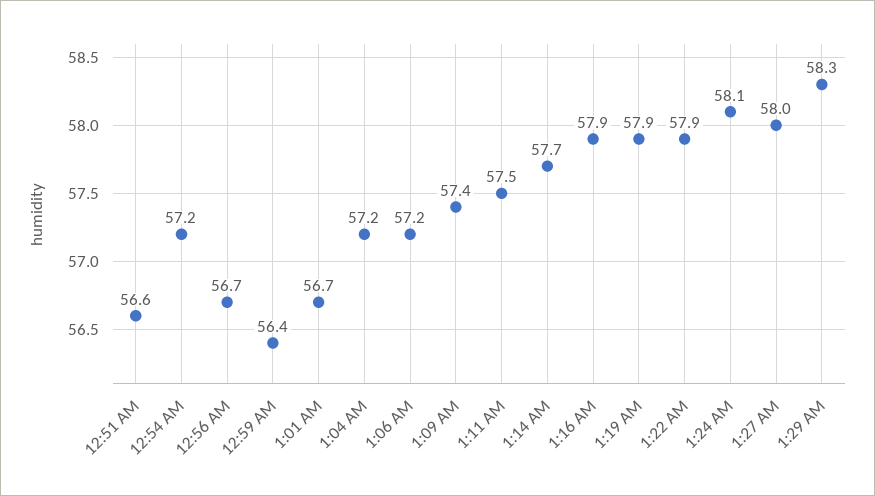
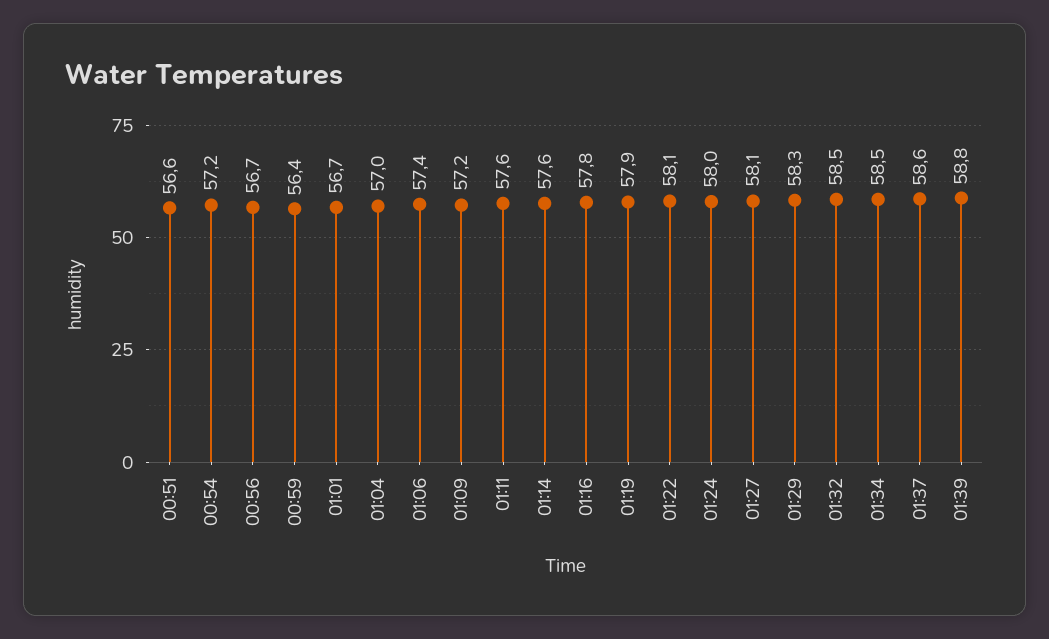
1:04 AM: 57.2 -> 57
1:06 AM: 57.2 -> 57.4
1:09 AM: 57.4 -> 57.2
1:11 AM: 57.5 -> 57.6
1:14 AM: 57.7 -> 57.6
1:16 AM: 57.9 -> 57.8
1:22 AM: 57.9 -> 58.1
1:24 AM: 58.1 -> 58
1:27 AM: 58 -> 58.1
01:32: none -> 58.5
01:34: none -> 58.5
01:37: none -> 58.6
01:39: none -> 58.8

